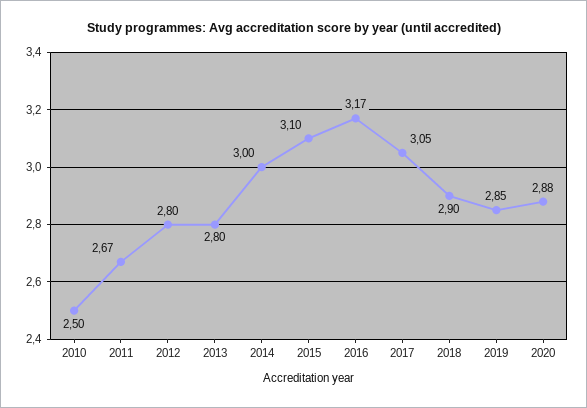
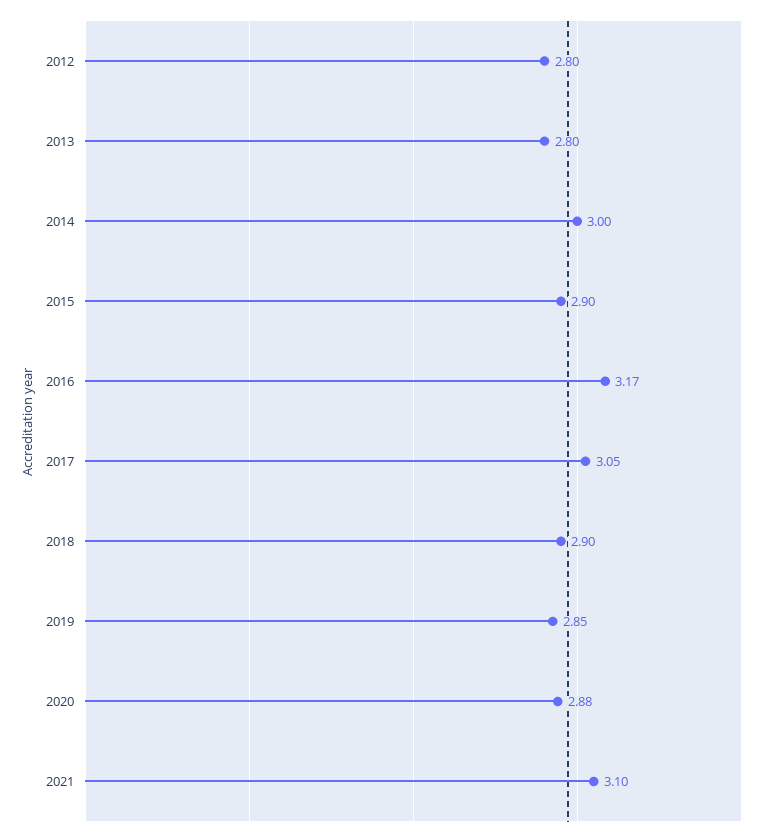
2010: 2.5 -> none
2011: 2.67 -> none
2015: 3.1 -> 2.9
2021: none -> 3.1

